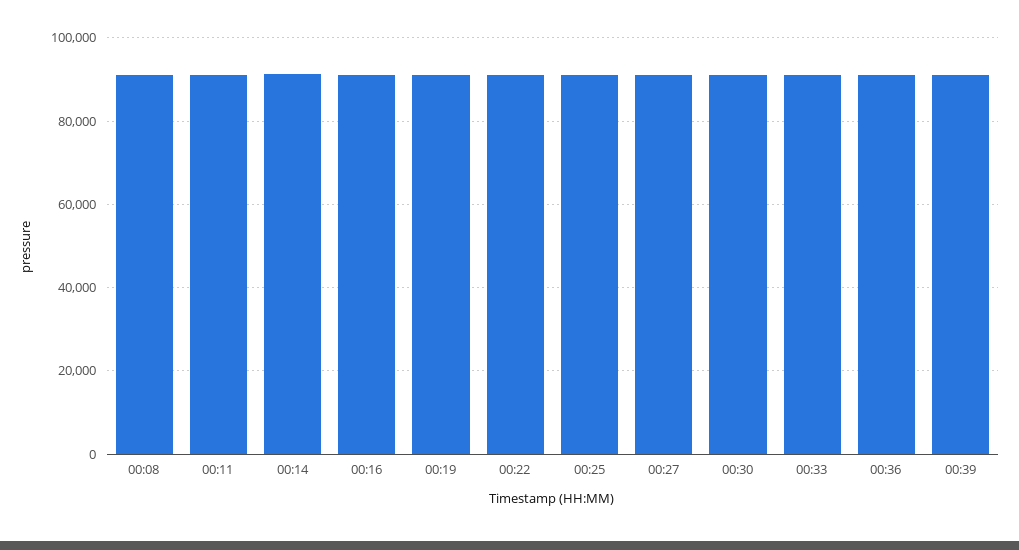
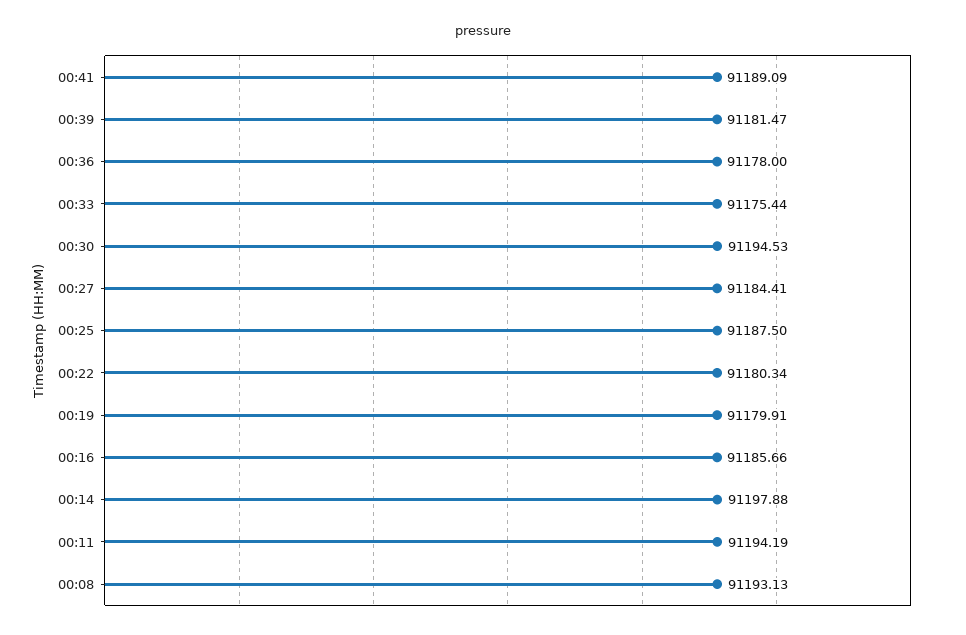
00:41: none -> 91189.09

